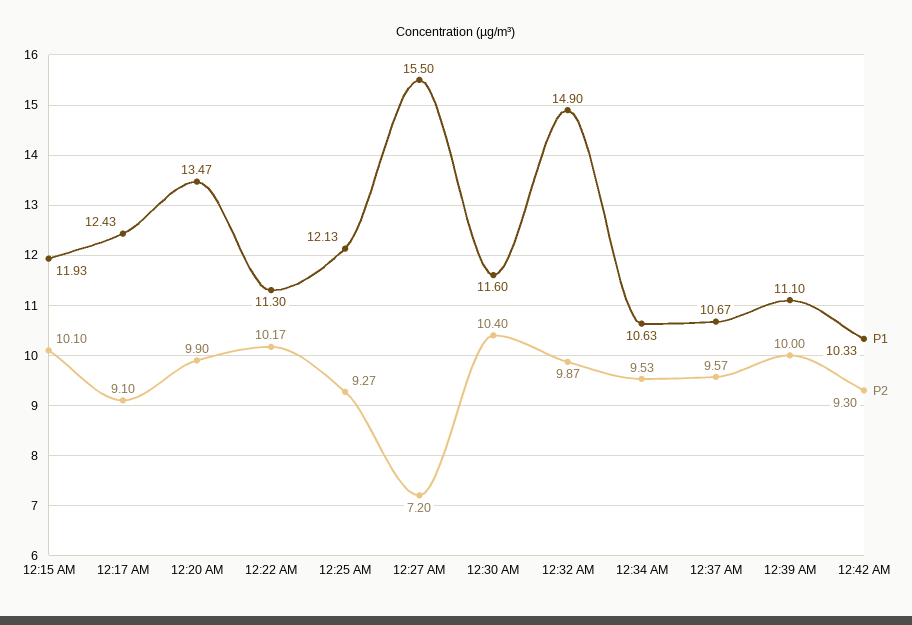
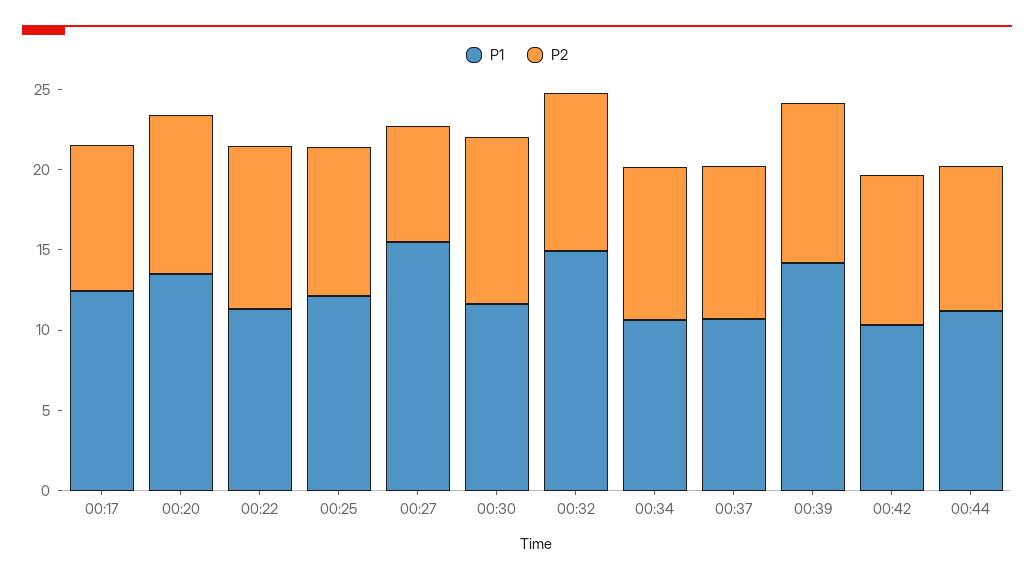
P1, 12:15 AM: 11.93 -> none
P2, 12:15 AM: 10.1 -> none
P1, 12:39 AM: 11.1 -> 14
P1, 00:44: none -> 11
P2, 00:44: none -> 9

